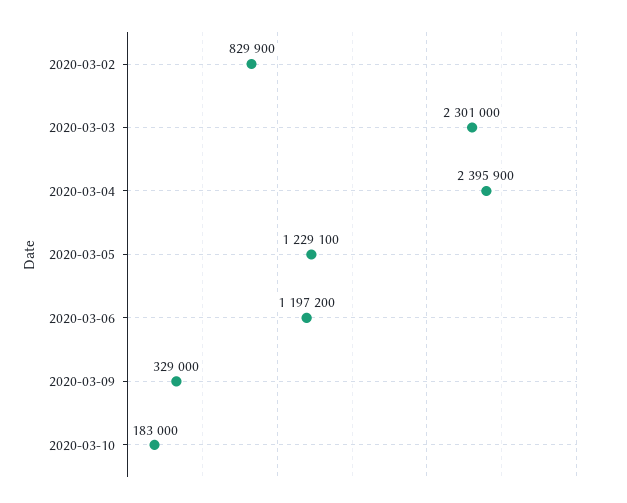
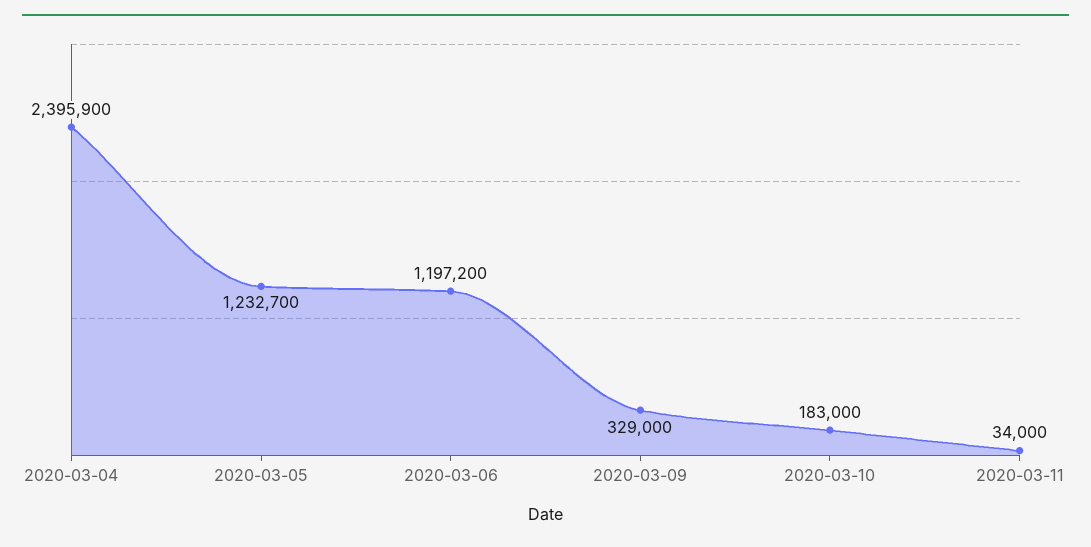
2020-03-02: 829900 -> none
2020-03-03: 2301000 -> none
2020-03-05: 1229100 -> 1232700
2020-03-11: none -> 34000

